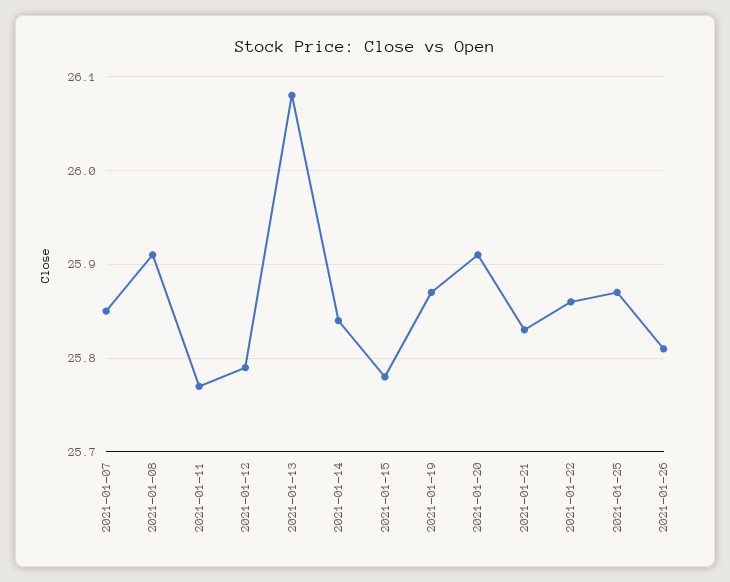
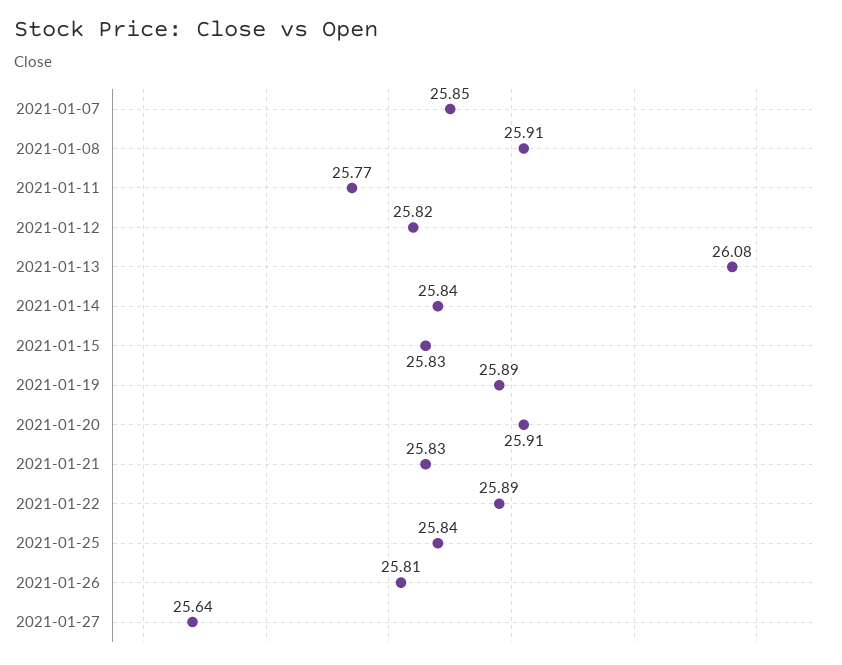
2021-01-12: 25.79 -> 25.82
2021-01-15: 25.78 -> 25.83
2021-01-19: 25.87 -> 25.89
2021-01-22: 25.86 -> 25.89
2021-01-25: 25.87 -> 25.84
2021-01-27: none -> 25.64

